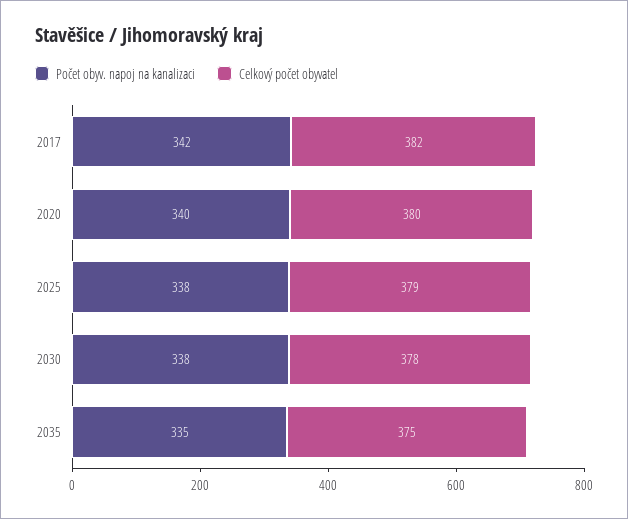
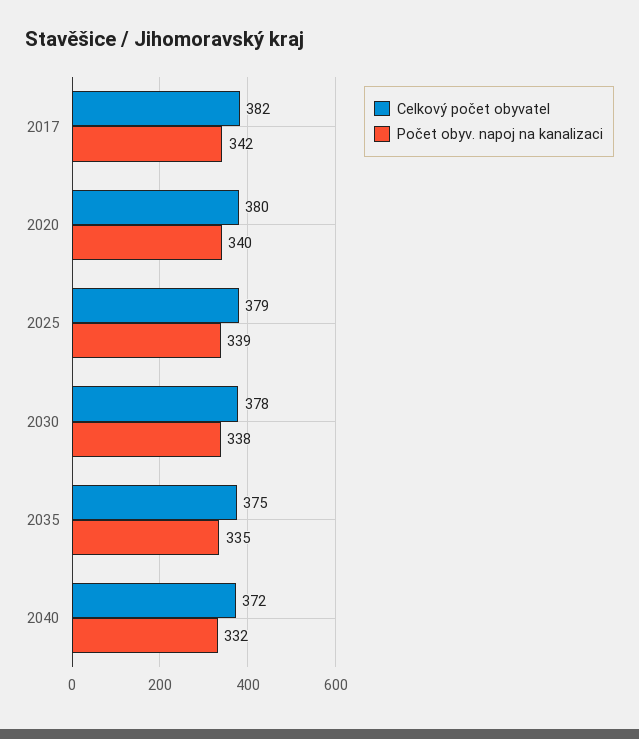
Počet obyv. napoj na kanalizaci, 2025: 338 -> 339
Celkový počet obyvatel, 2040: none -> 372
Počet obyv. napoj na kanalizaci, 2040: none -> 332

